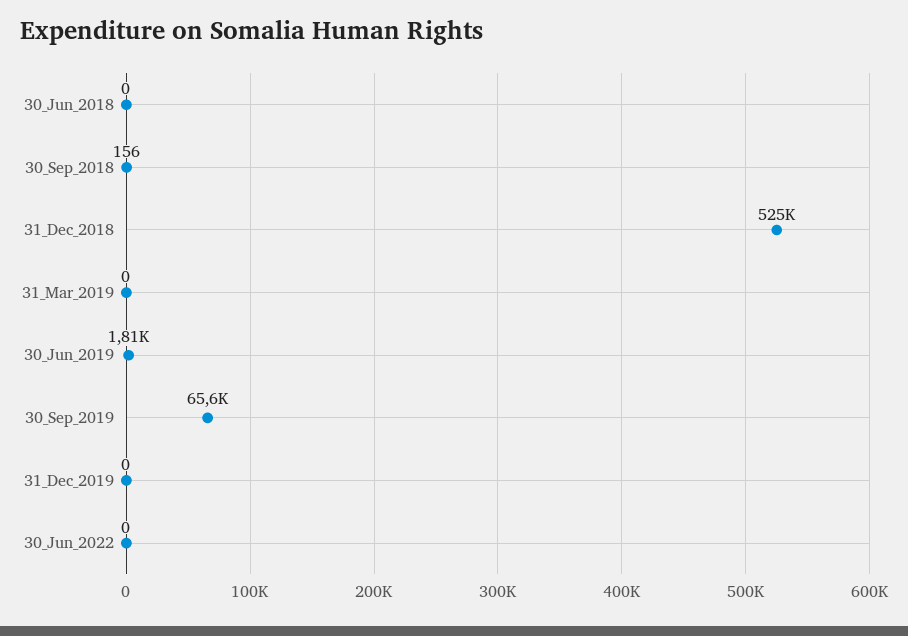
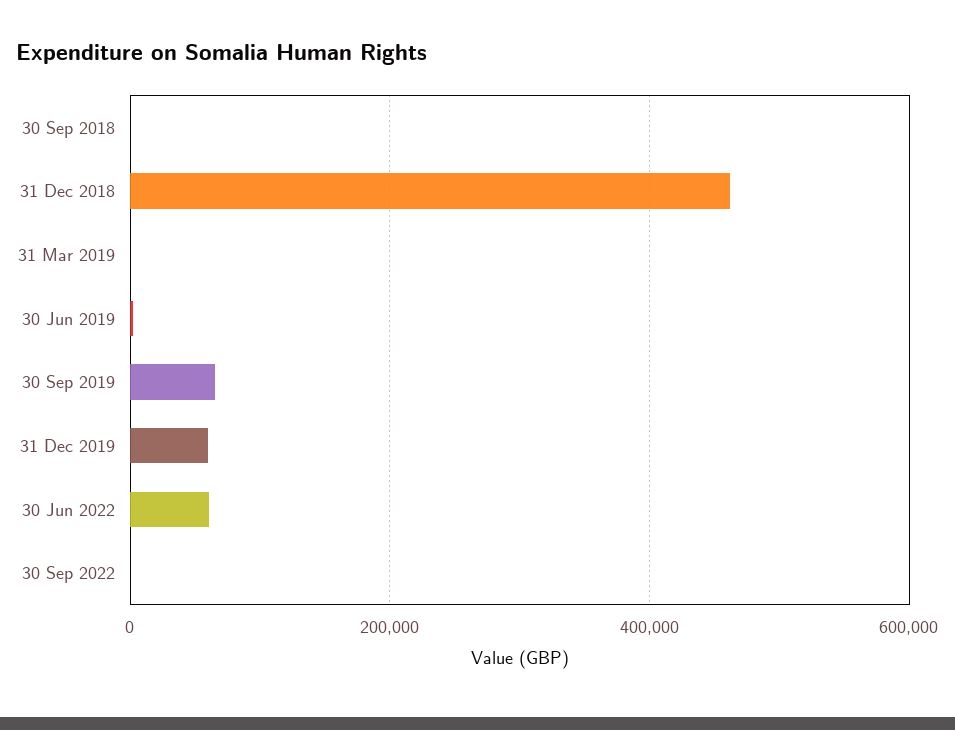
30_Jun_2018: 0 -> none
31_Dec_2018: 525000 -> 460000
31_Dec_2019: 0 -> 60000
30_Jun_2022: 0 -> 60000
30 Sep 2022: none -> 0

